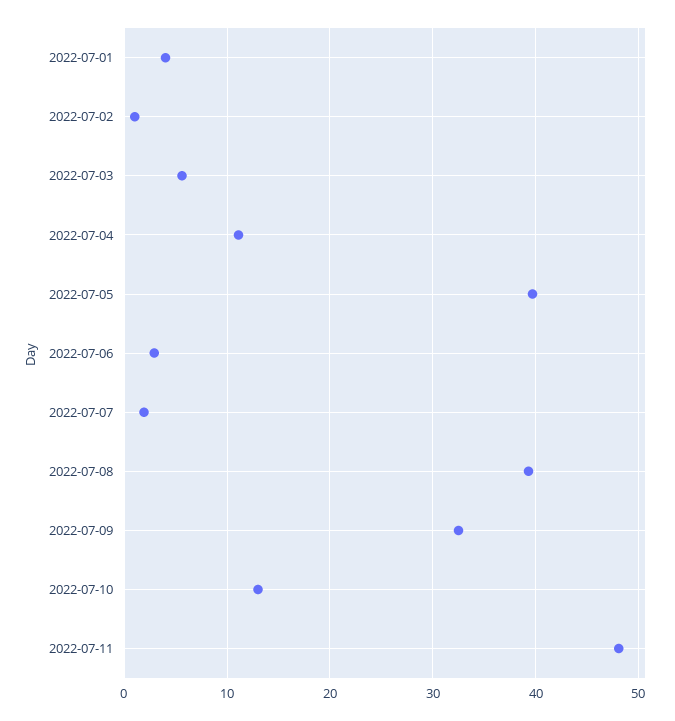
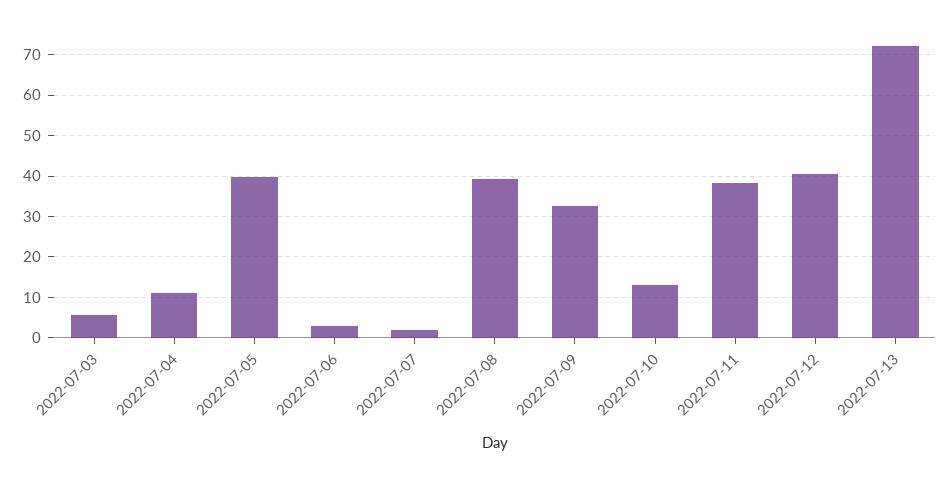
2022-07-01: 4 -> none
2022-07-02: 1 -> none
2022-07-11: 48 -> 38
2022-07-12: none -> 40
2022-07-13: none -> 72

